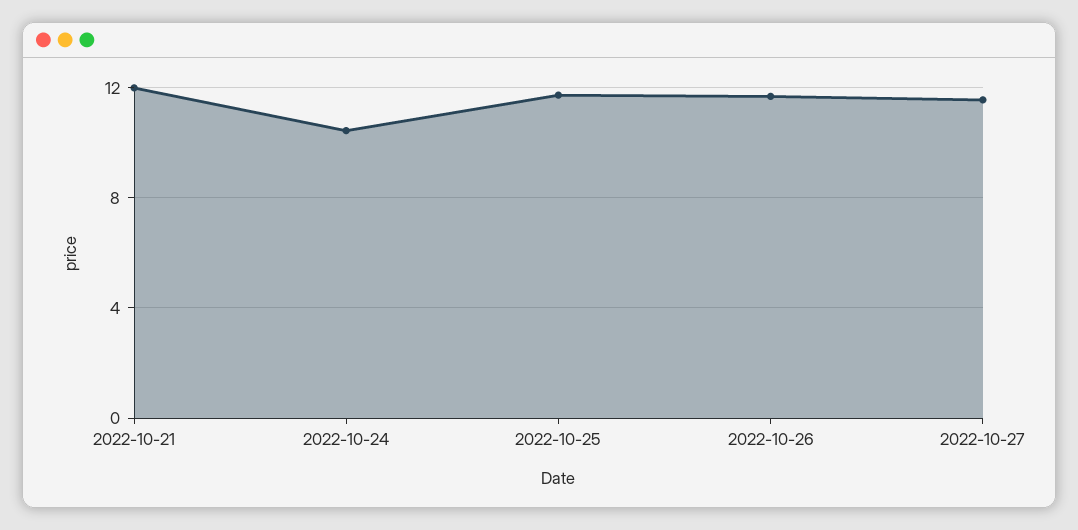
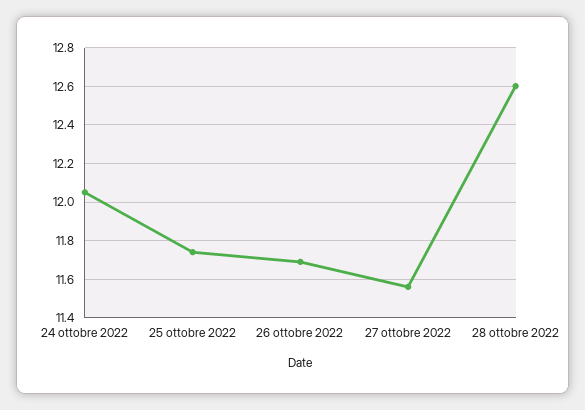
2022-10-21: 12 -> none
2022-10-24: 10.5 -> 12.05
28 ottobre 2022: none -> 12.6

